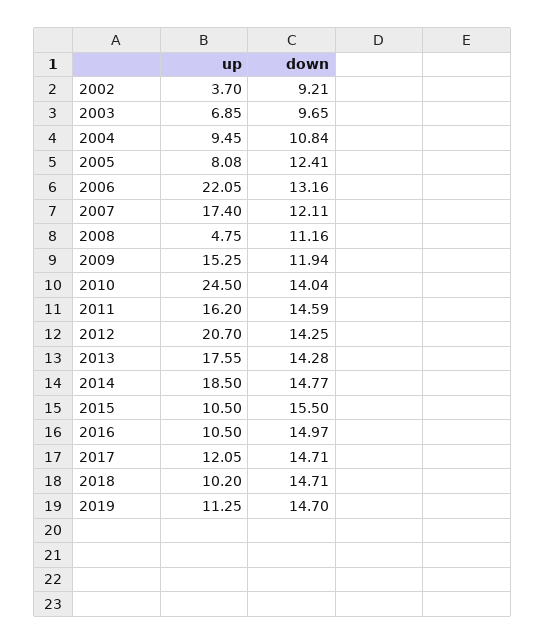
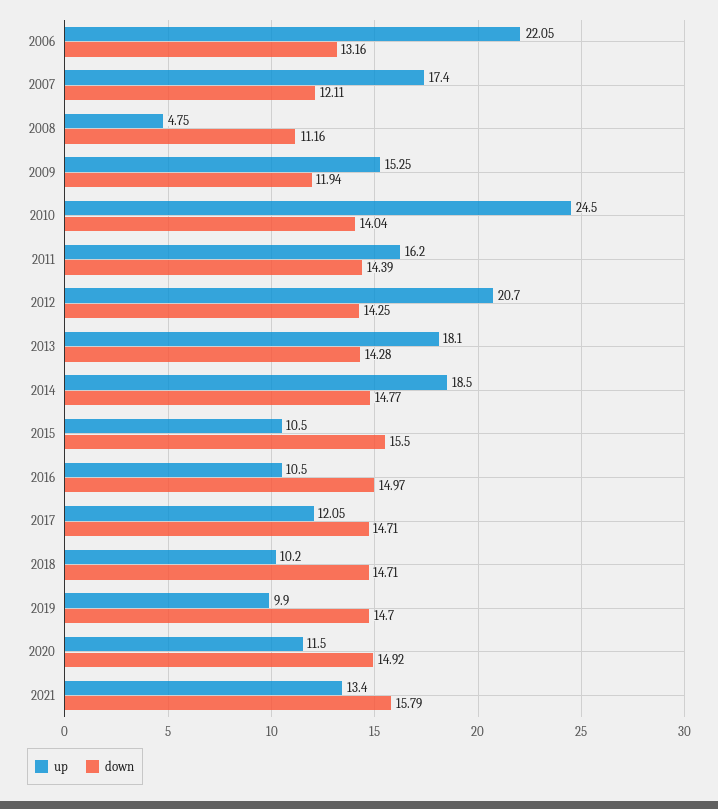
up, 2002: 3.7 -> none
down, 2002: 9.21 -> none
up, 2003: 6.85 -> none
down, 2003: 9.65 -> none
up, 2004: 9.45 -> none
down, 2004: 10.84 -> none
up, 2005: 8.08 -> none
down, 2005: 12.41 -> none
down, 2011: 14.59 -> 14.39
up, 2013: 17.55 -> 18.1
up, 2019: 11.25 -> 9.9
up, 2020: none -> 11.5
down, 2020: none -> 14.92
up, 2021: none -> 13.4
down, 2021: none -> 15.79

